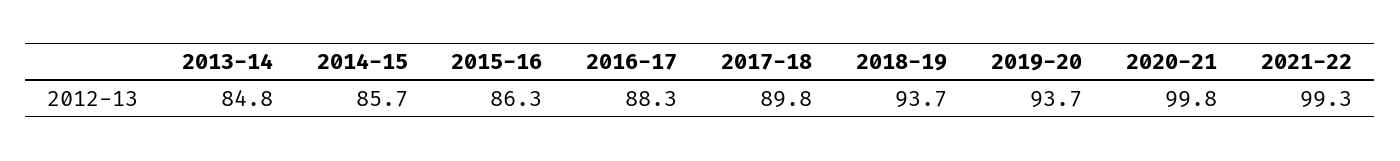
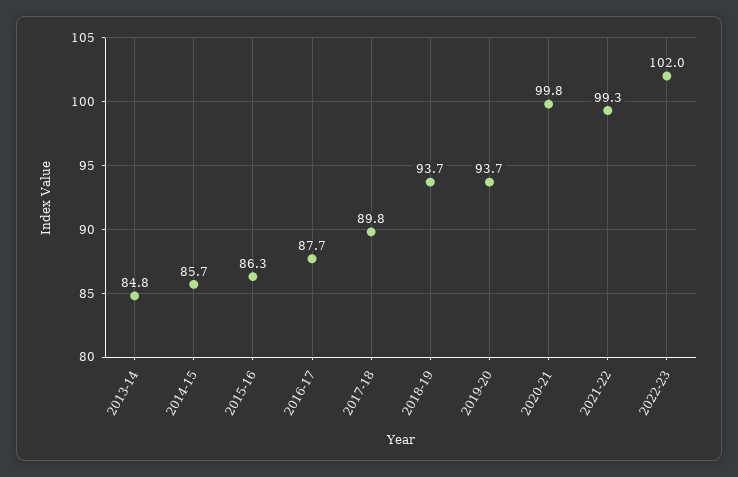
2016-17: 88.3 -> 87.7
2022-23: none -> 102

